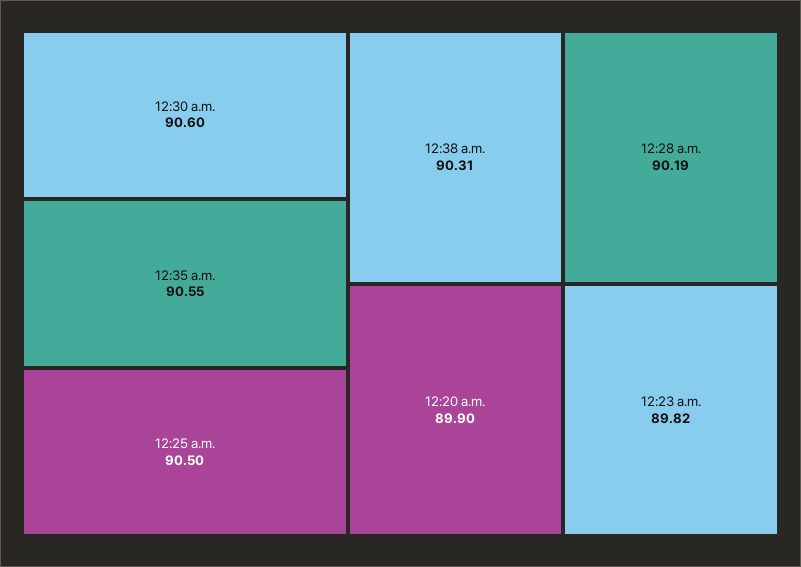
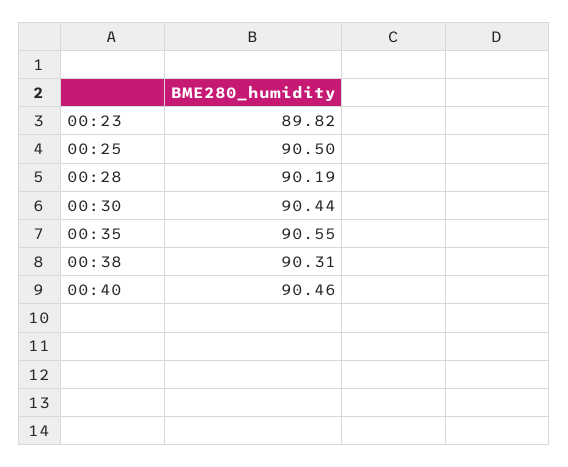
12:30 a.m.: 90.6 -> 90.44
12:20 a.m.: 89.9 -> none
00:40: none -> 90.46

